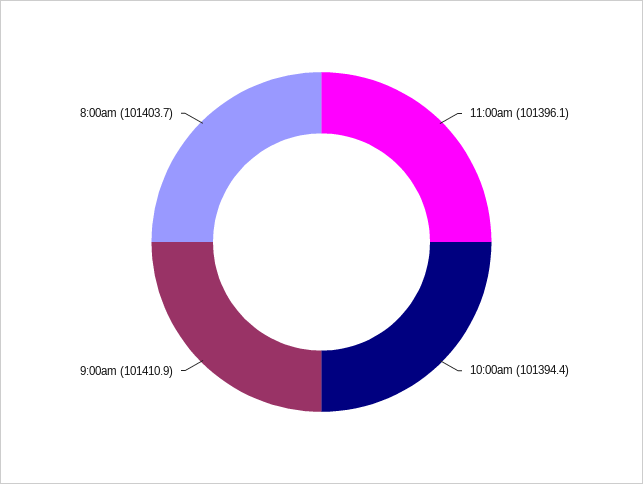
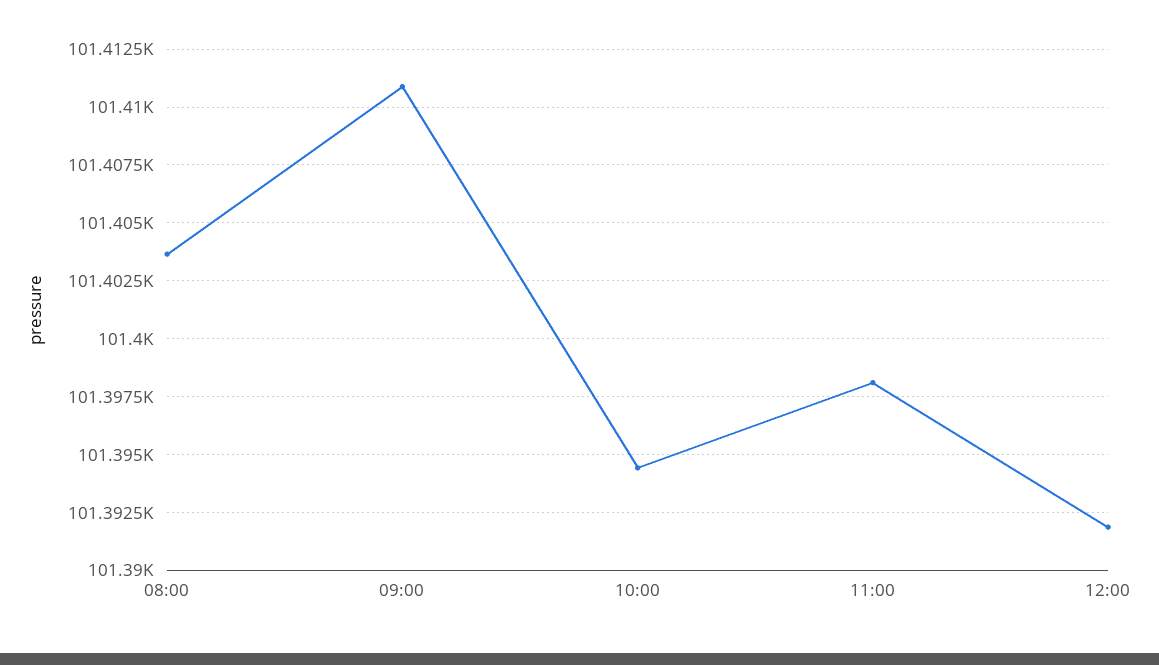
11:00am: 101396.1 -> 101398
12:00: none -> 101392

